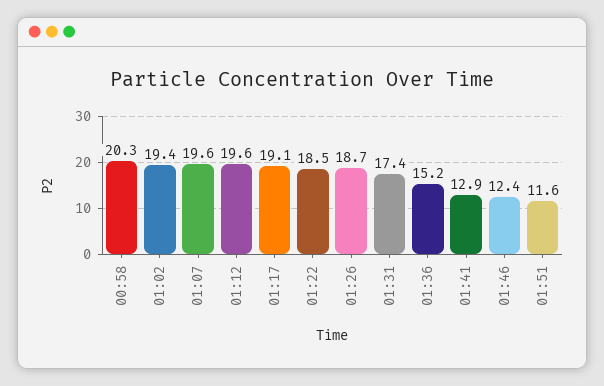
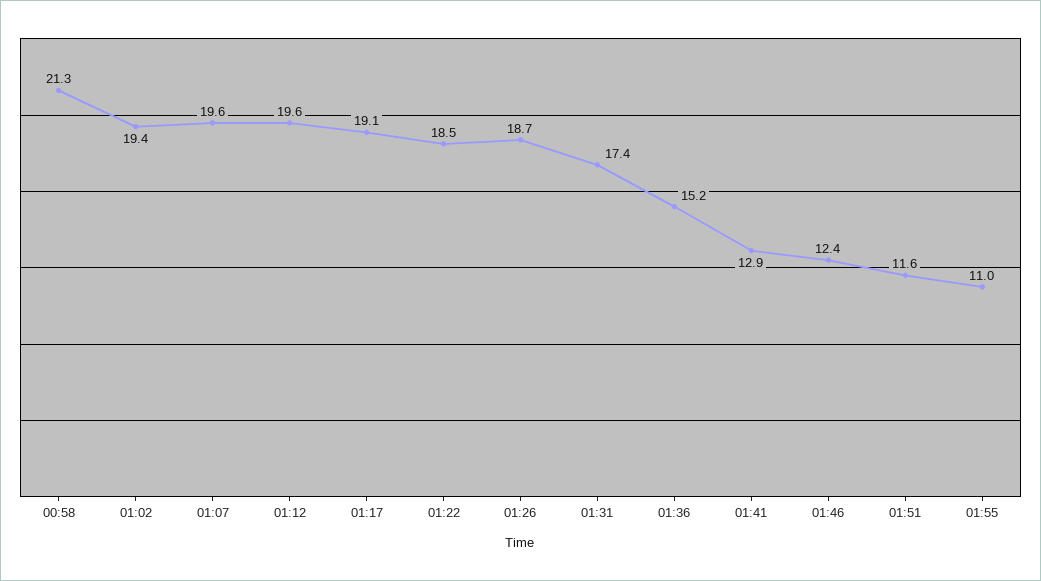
00:58: 20.3 -> 21.3
01:55: none -> 11

